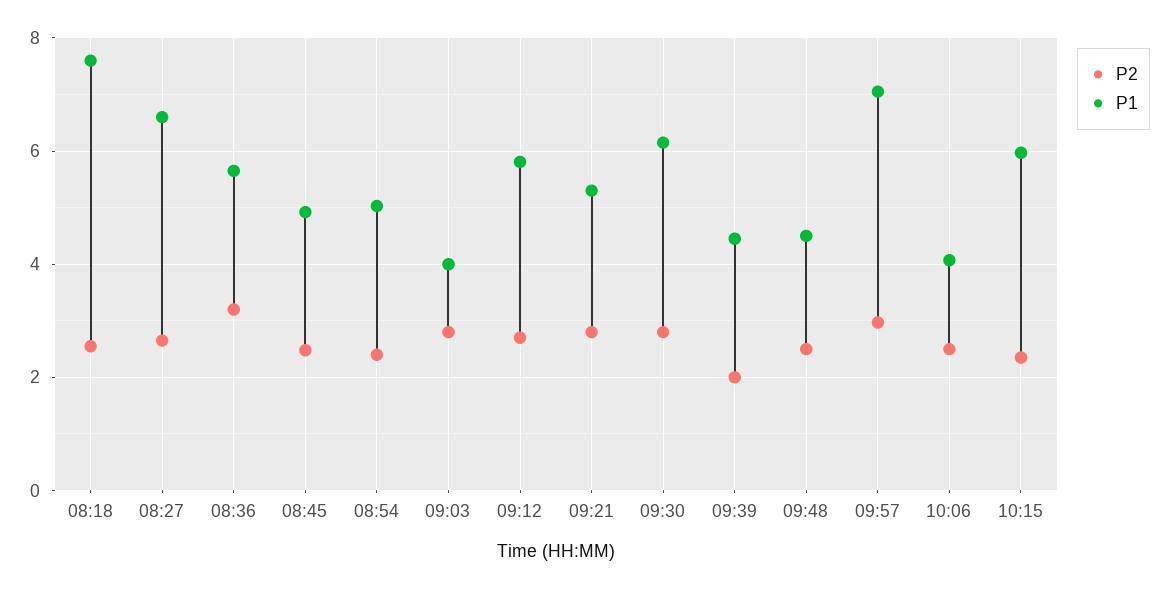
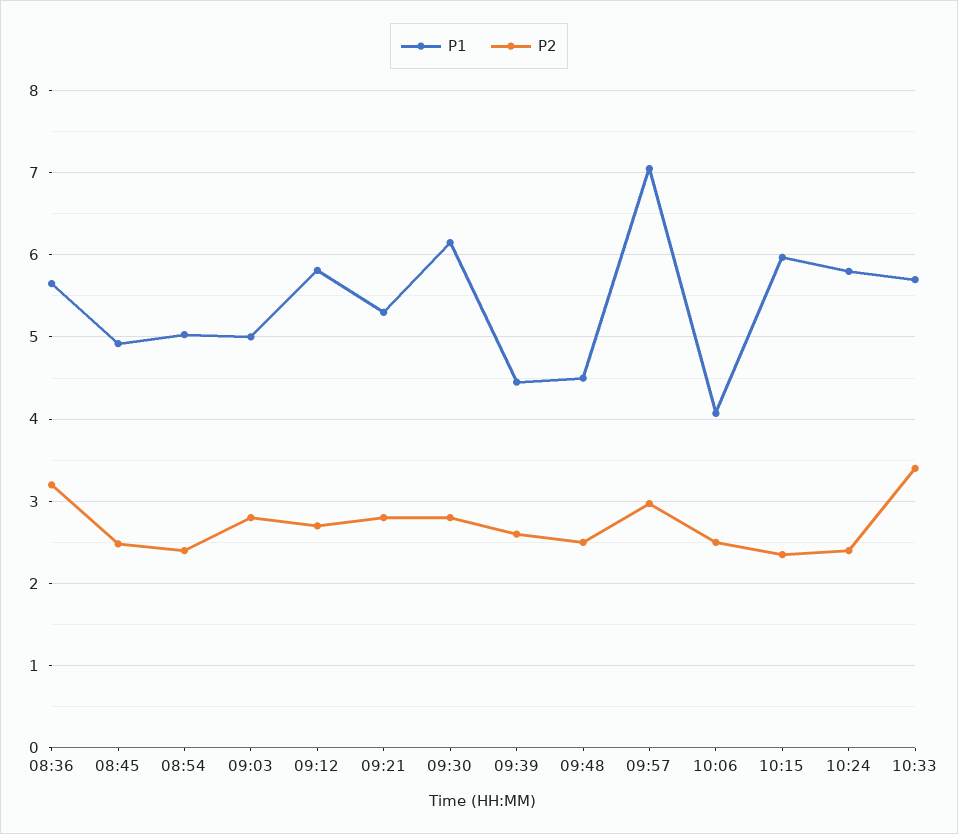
P2, 08:18: 2.6 -> none
P1, 08:18: 7.6 -> none
P2, 08:27: 2.6 -> none
P1, 08:27: 6.6 -> none
P1, 09:03: 4 -> 5
P2, 09:39: 2 -> 2.6
P1, 10:24: none -> 5.8
P2, 10:24: none -> 2.4
P1, 10:33: none -> 5.7
P2, 10:33: none -> 3.4

